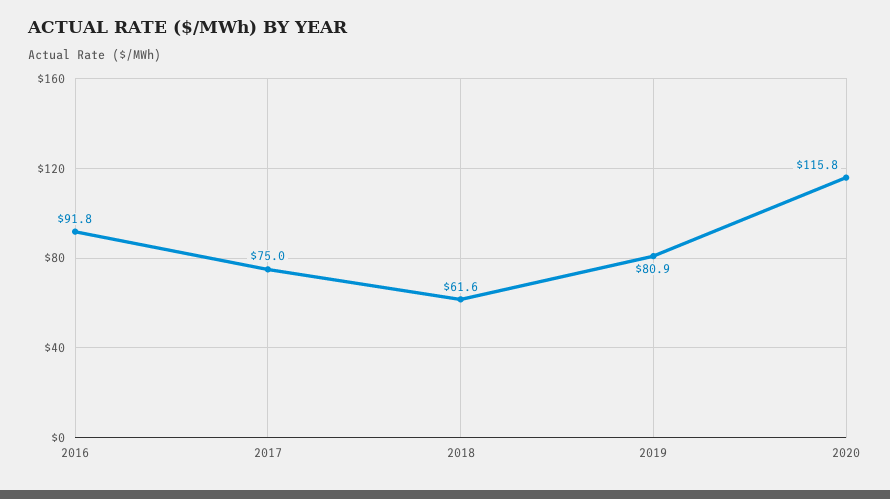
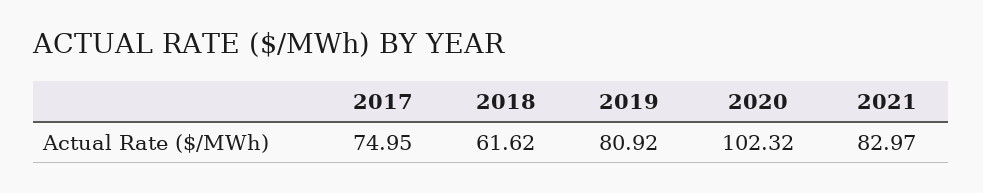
2016: 91.8 -> none
2020: 115.8 -> 102.32
2021: none -> 82.97

